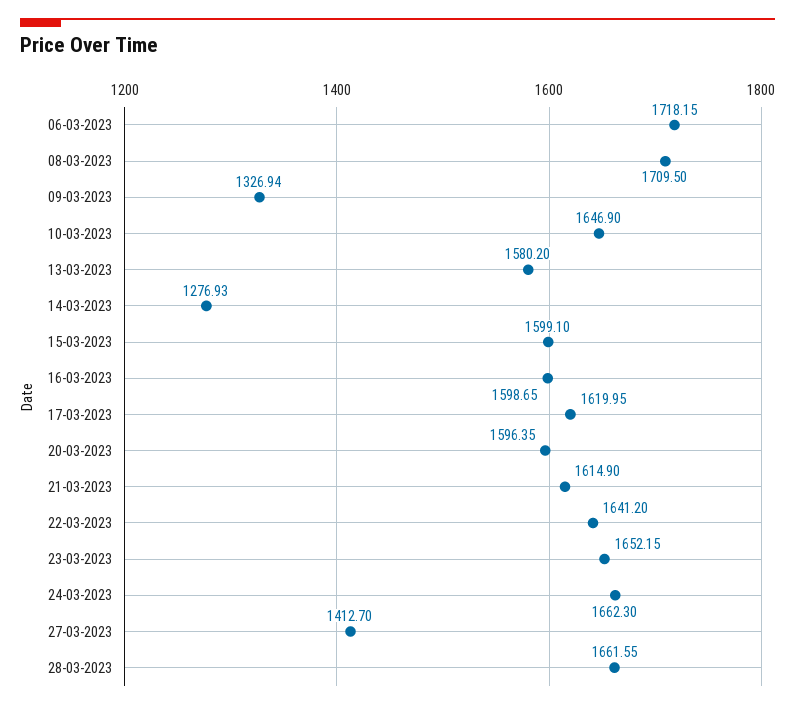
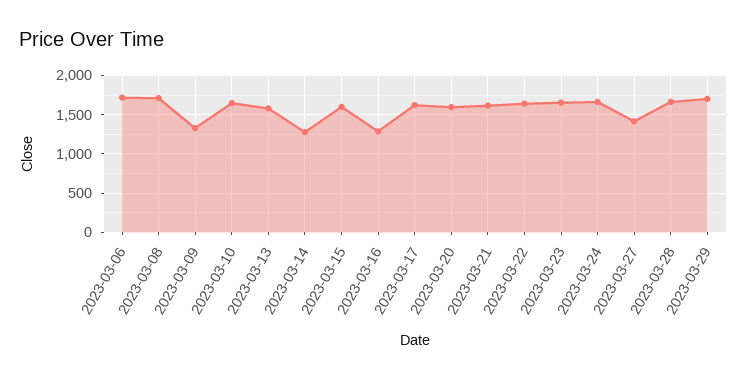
16-03-2023: 1598.65 -> 1300
2023-03-29: none -> 1700

